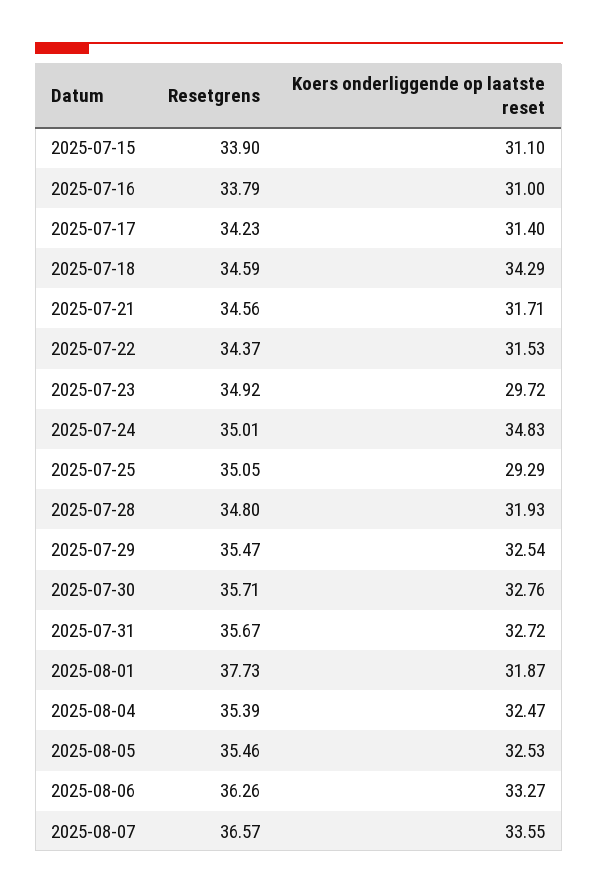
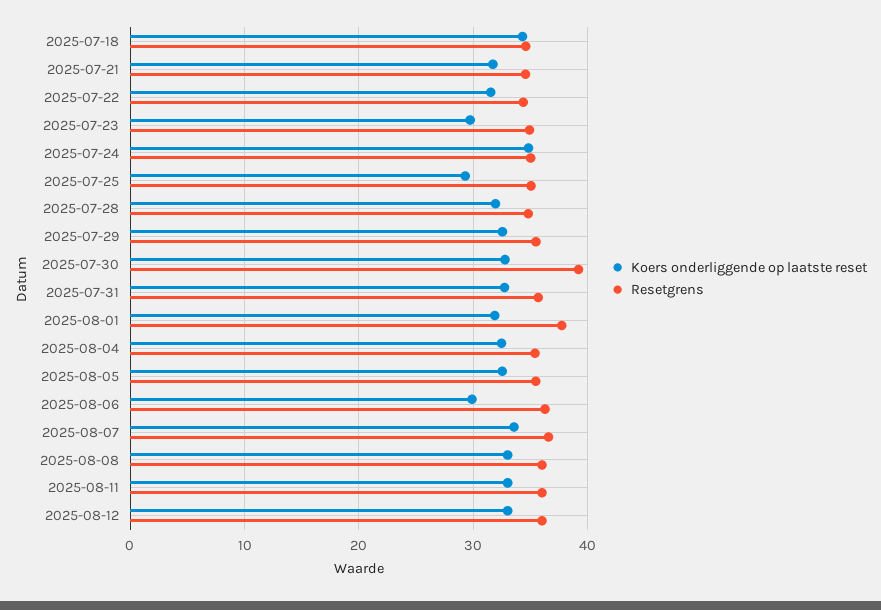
Resetgrens, 2025-07-15: 33.9 -> none
Koers onderliggende op laatste reset, 2025-07-15: 31.1 -> none
Resetgrens, 2025-07-16: 33.79 -> none
Koers onderliggende op laatste reset, 2025-07-16: 31 -> none
Resetgrens, 2025-07-17: 34.23 -> none
Koers onderliggende op laatste reset, 2025-07-17: 31.4 -> none
Resetgrens, 2025-07-30: 35.71 -> 39
Koers onderliggende op laatste reset, 2025-08-06: 33.27 -> 30
Koers onderliggende op laatste reset, 2025-08-08: none -> 33
Resetgrens, 2025-08-08: none -> 36
Koers onderliggende op laatste reset, 2025-08-11: none -> 33
Resetgrens, 2025-08-11: none -> 36
Koers onderliggende op laatste reset, 2025-08-12: none -> 33
Resetgrens, 2025-08-12: none -> 36

